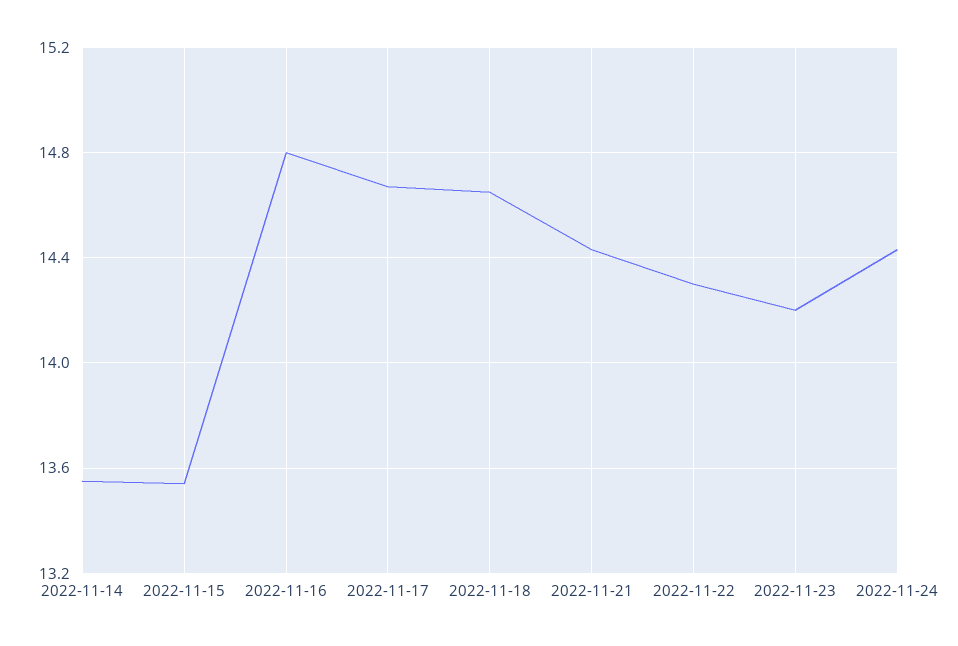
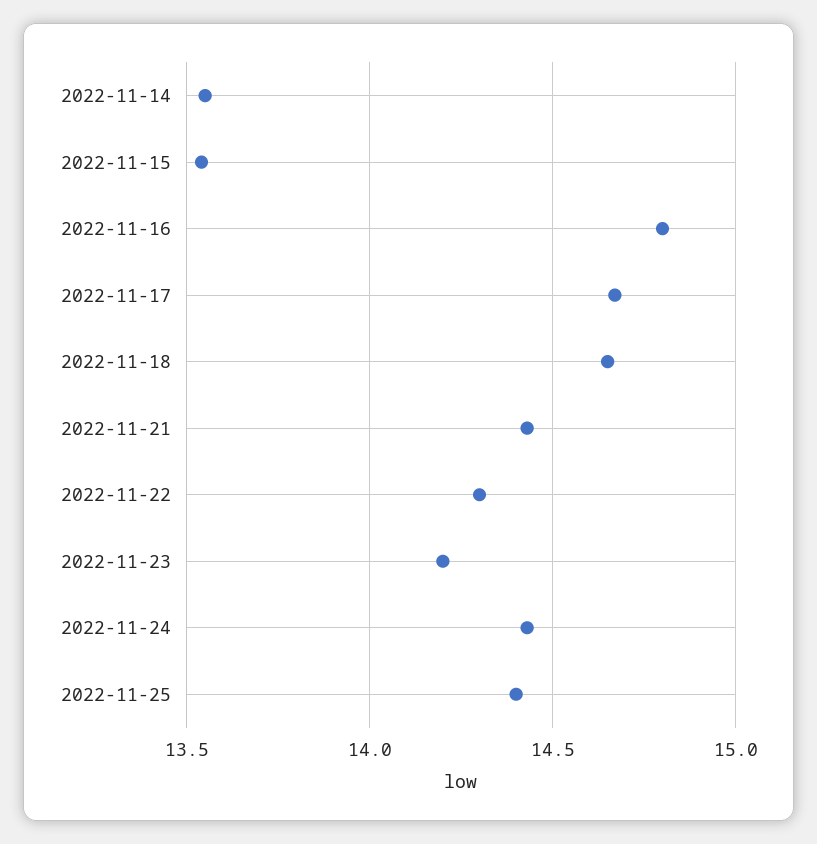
2022-11-25: none -> 14.4

